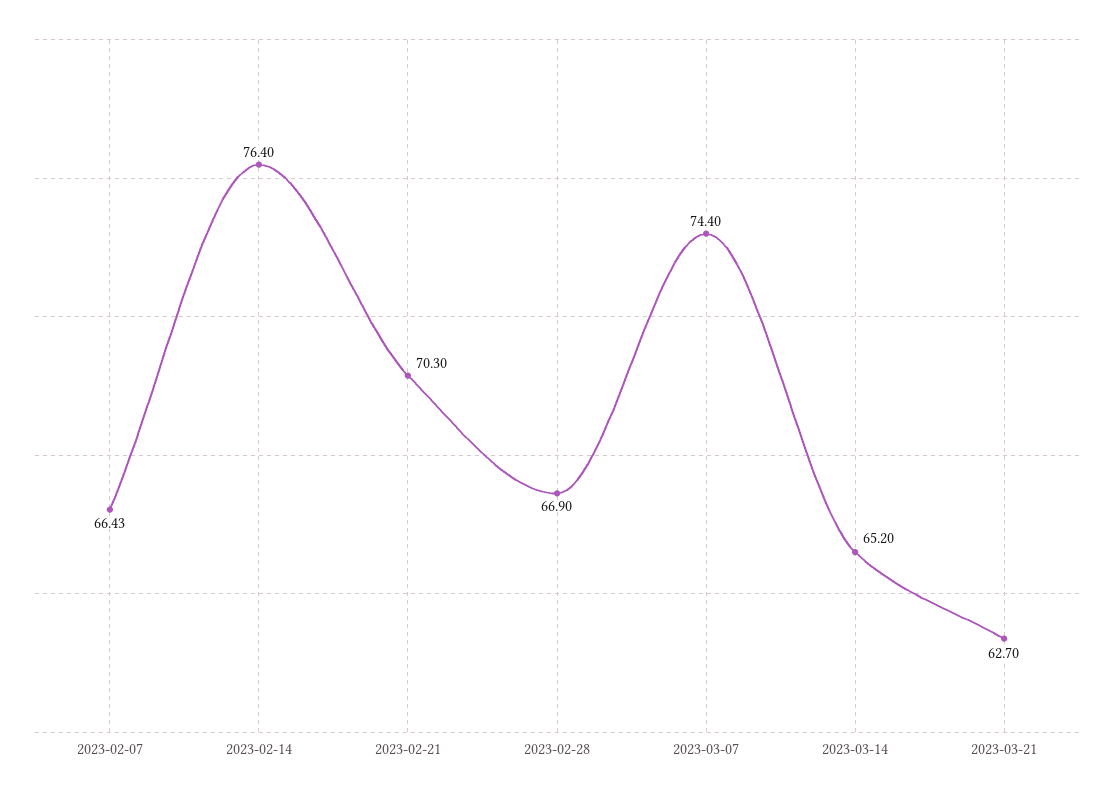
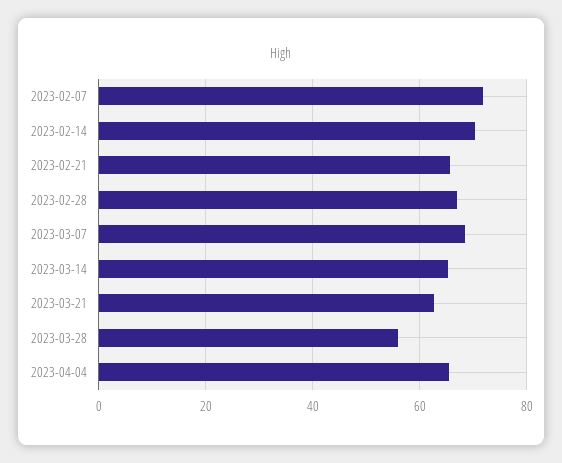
2023-02-07: 66.43 -> 72
2023-02-14: 76.4 -> 70
2023-02-21: 70.3 -> 66
2023-03-07: 74.4 -> 68
2023-03-28: none -> 56
2023-04-04: none -> 66

